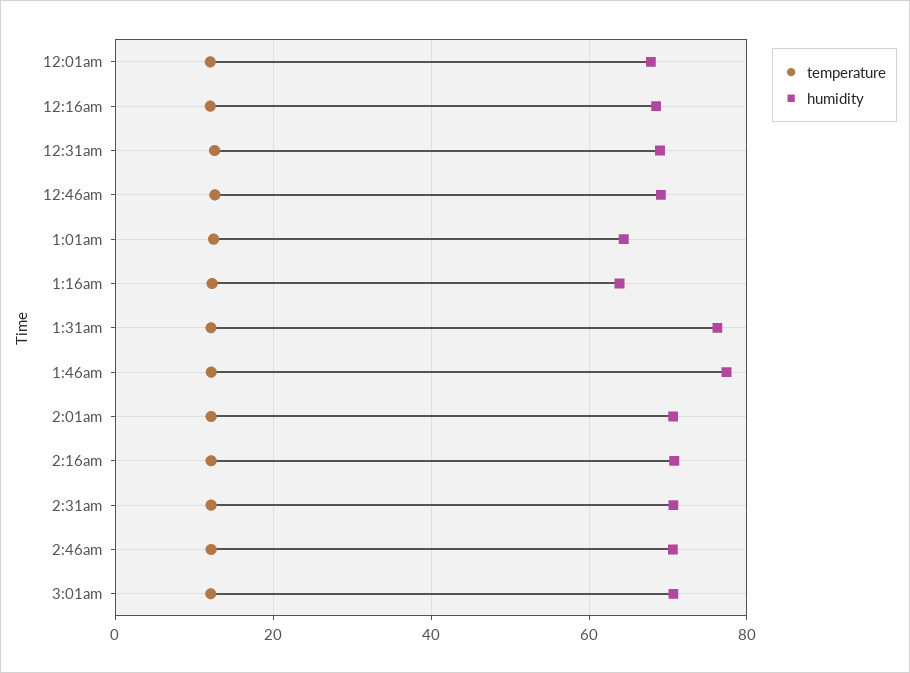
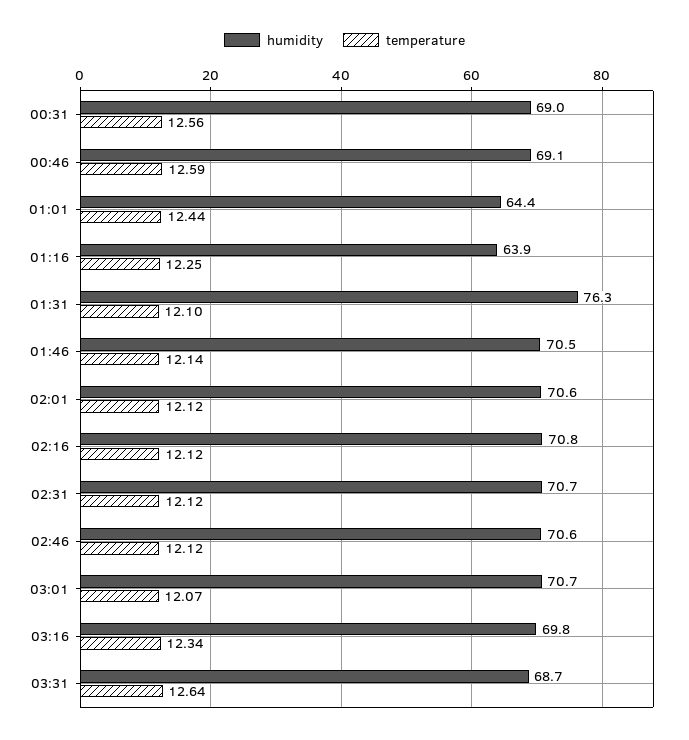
temperature, 12:01am: 12 -> none
humidity, 12:01am: 68 -> none
temperature, 12:16am: 12 -> none
humidity, 12:16am: 68 -> none
humidity, 1:46am: 78 -> 70.5
humidity, 03:16: none -> 69.8
temperature, 03:16: none -> 12.34
humidity, 03:31: none -> 68.7
temperature, 03:31: none -> 12.64

